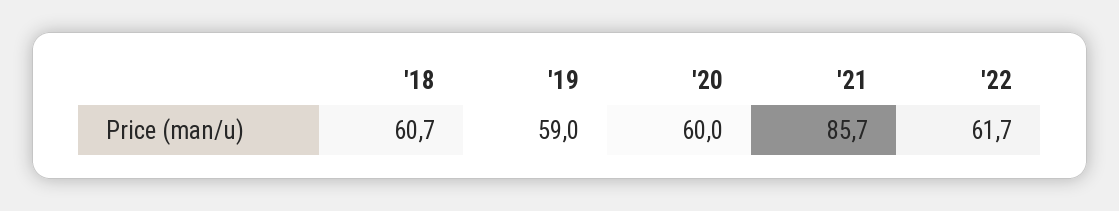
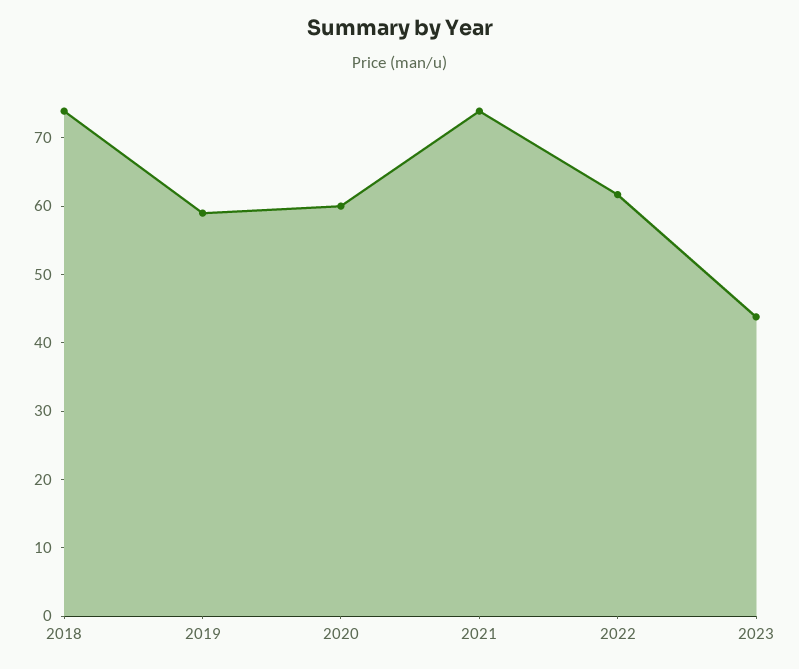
'18: 60.7 -> 74
'21: 85.7 -> 74
2023: none -> 44

